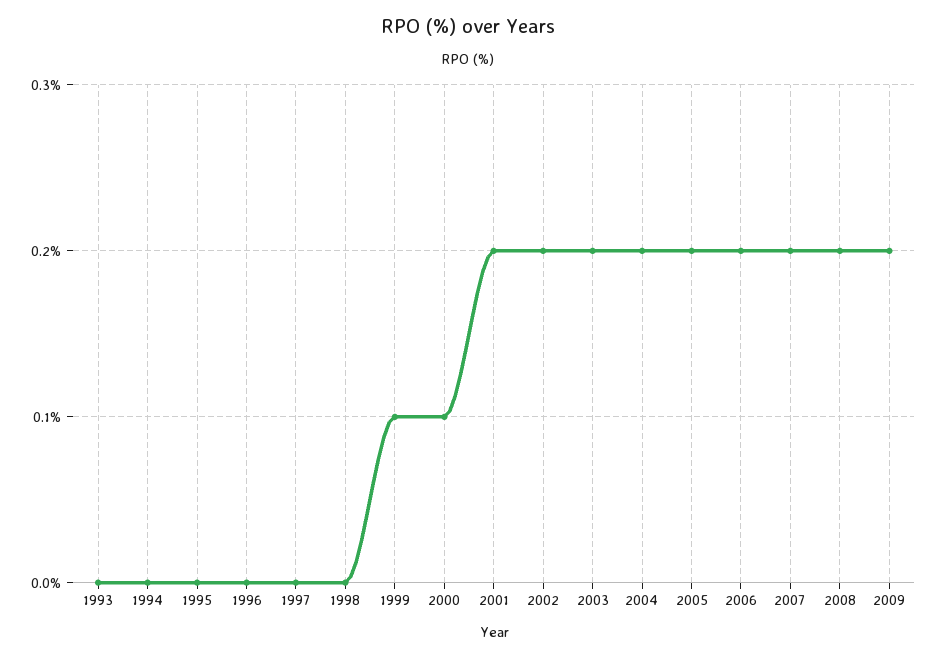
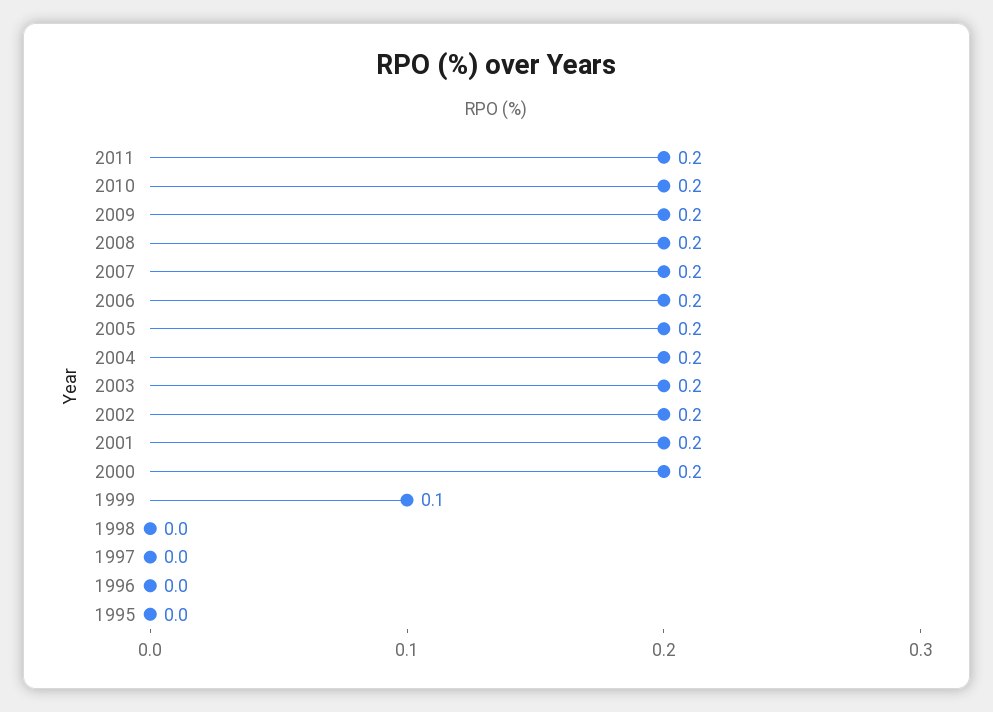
1993: 0 -> none
1994: 0 -> none
2000: 0.1 -> 0.2
2011: none -> 0.2
2010: none -> 0.2

